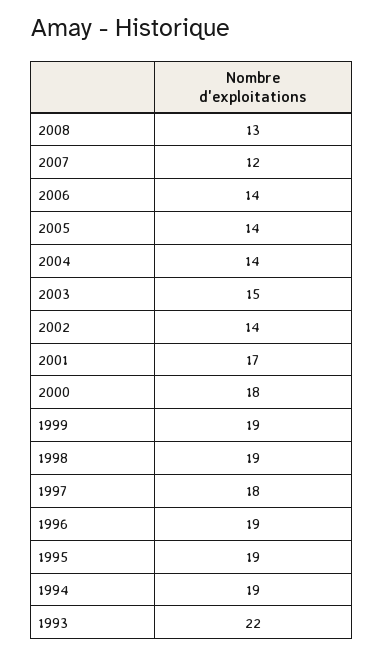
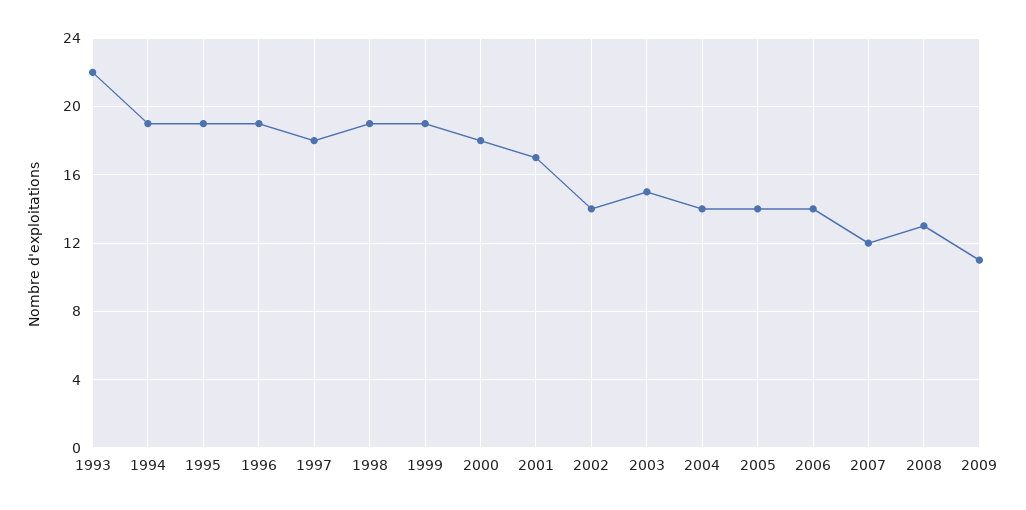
2009: none -> 11

